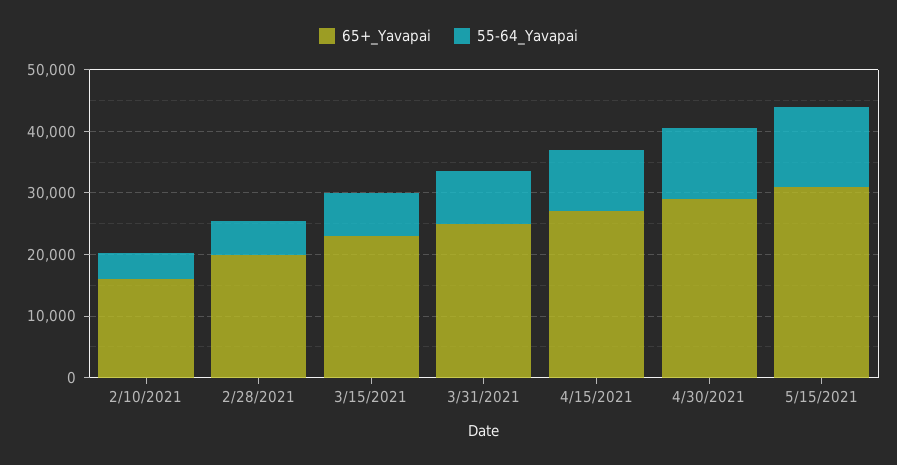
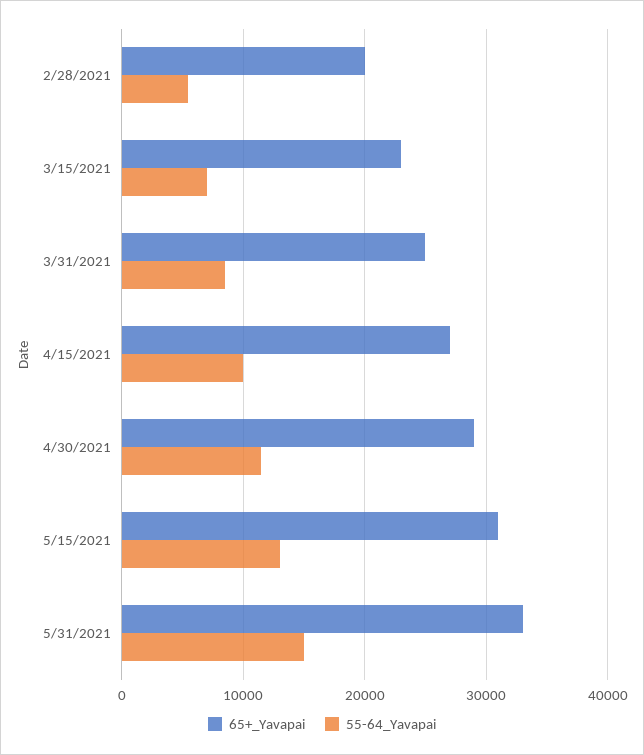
65+_Yavapai, 2/10/2021: 16000 -> none
55-64_Yavapai, 2/10/2021: 4000 -> none
65+_Yavapai, 5/31/2021: none -> 33000
55-64_Yavapai, 5/31/2021: none -> 15000

